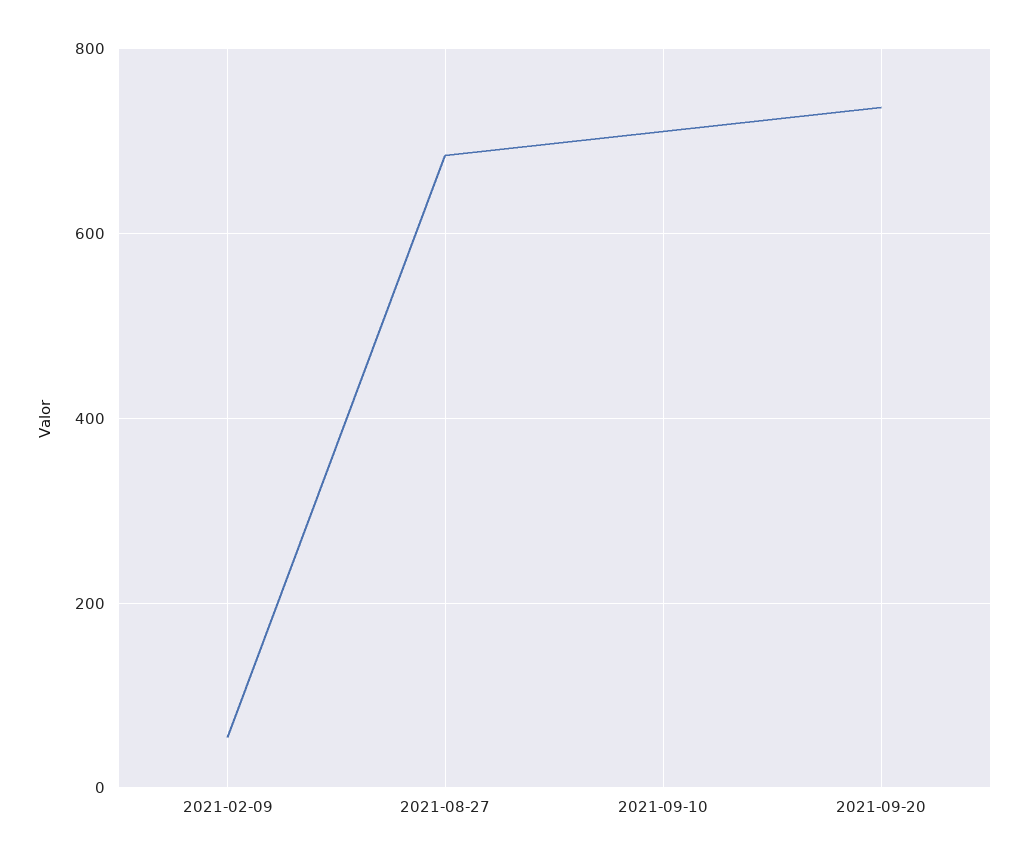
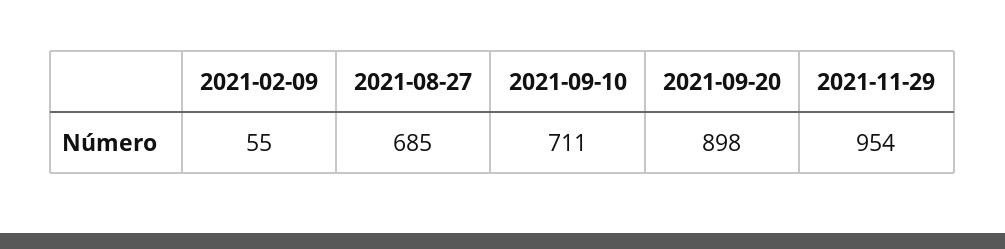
2021-09-20: 740 -> 898
2021-11-29: none -> 954

